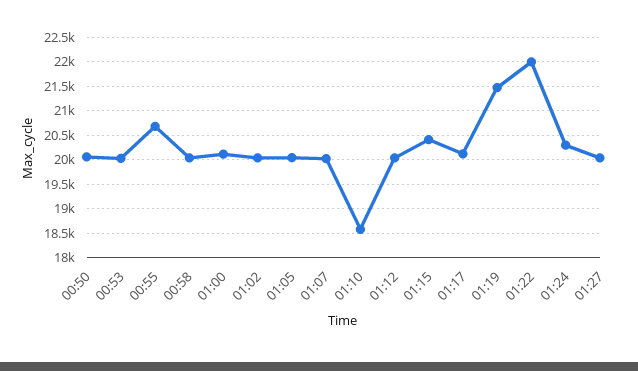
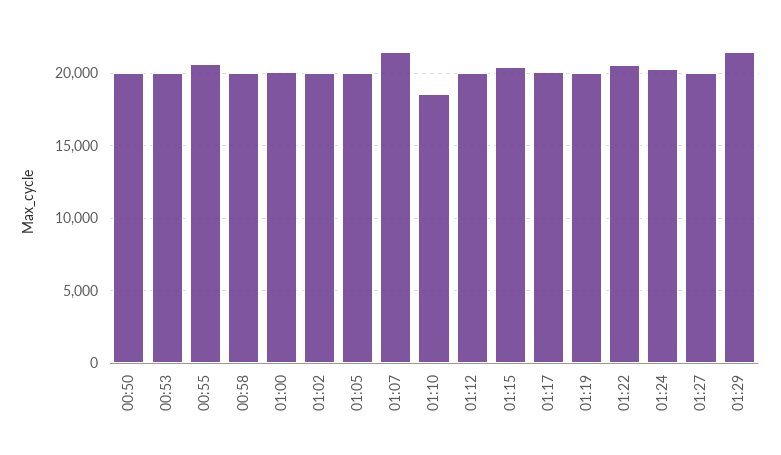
01:07: 20000 -> 21500
01:19: 21500 -> 20000
01:22: 22000 -> 20500
01:29: none -> 21500

